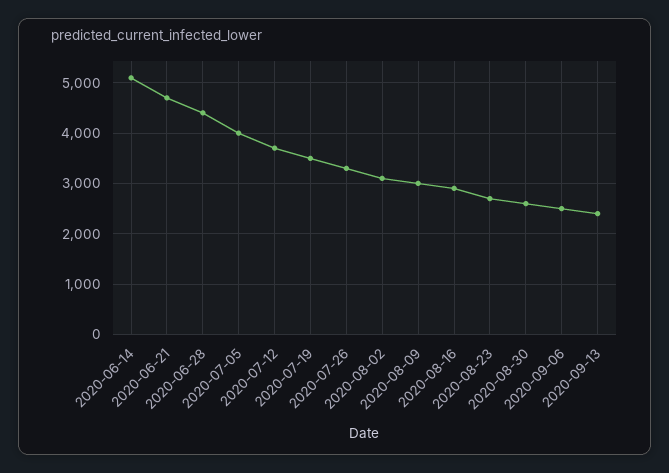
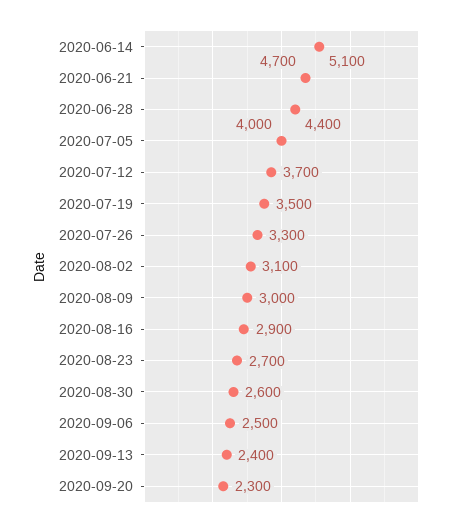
2020-09-20: none -> 2300

